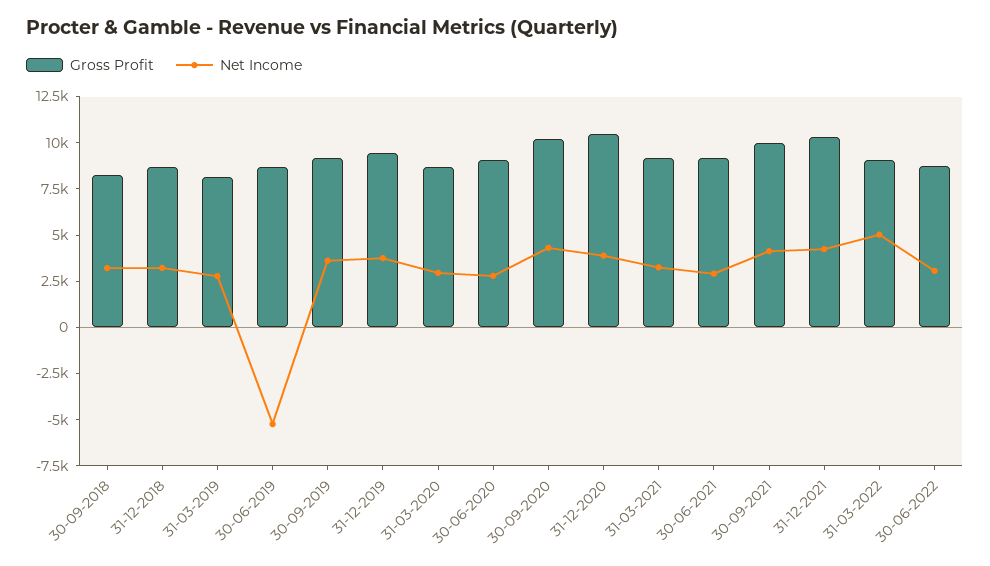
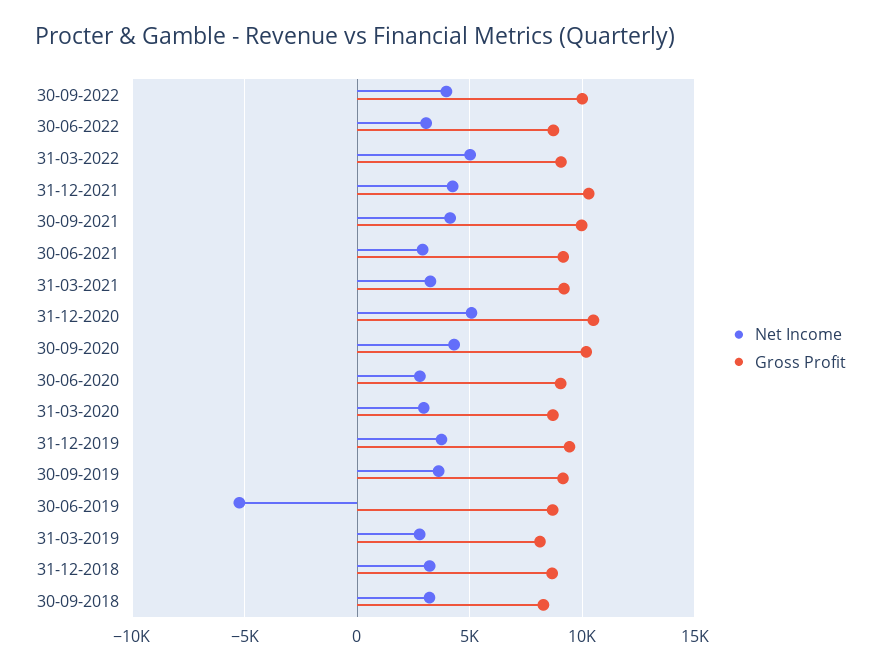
Net Income, 31-12-2020: 4000 -> 5000
Net Income, 30-09-2022: none -> 4000
Gross Profit, 30-09-2022: none -> 10000

